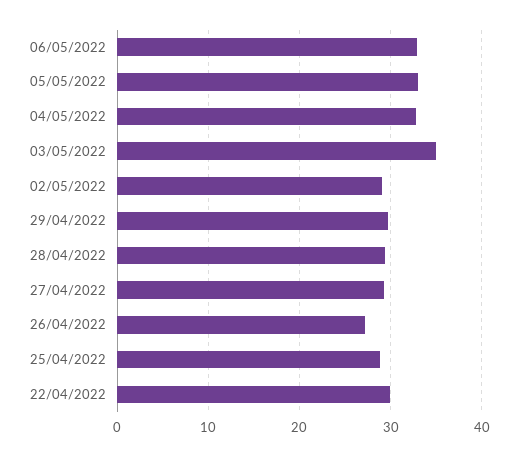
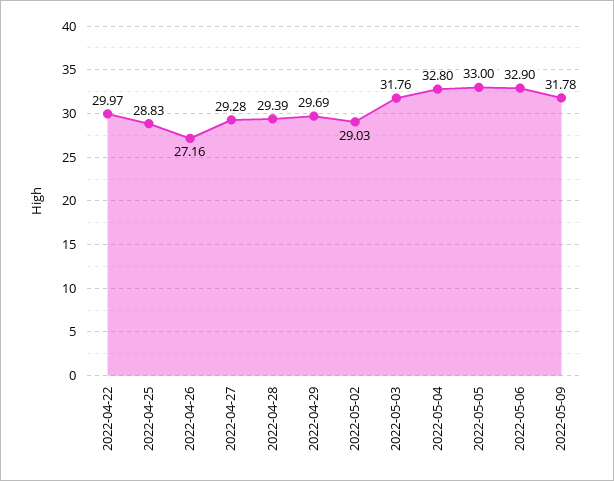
03/05/2022: 35 -> 31.76
2022-05-09: none -> 31.78

